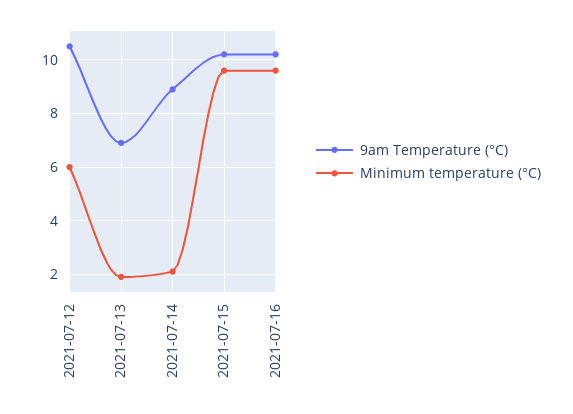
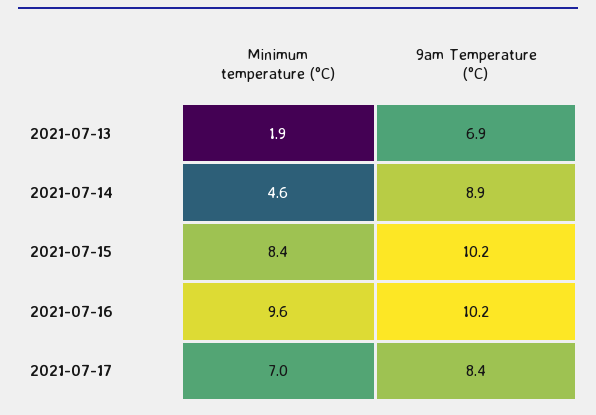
9am Temperature (°C), 2021-07-12: 10.5 -> none
Minimum temperature (°C), 2021-07-12: 6 -> none
Minimum temperature (°C), 2021-07-14: 2 -> 4.6
Minimum temperature (°C), 2021-07-15: 9.5 -> 8.4
Minimum temperature (°C), 2021-07-17: none -> 7
9am Temperature (°C), 2021-07-17: none -> 8.4

